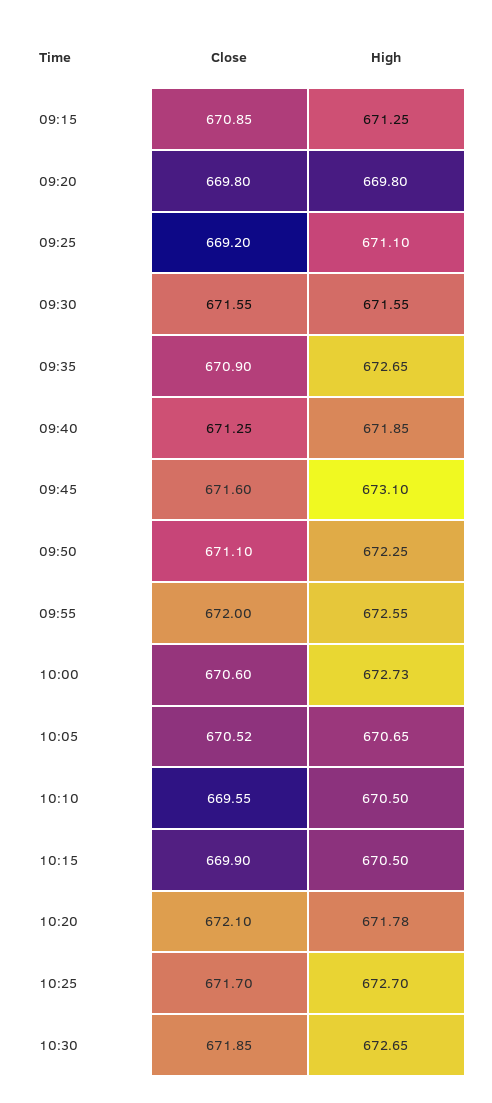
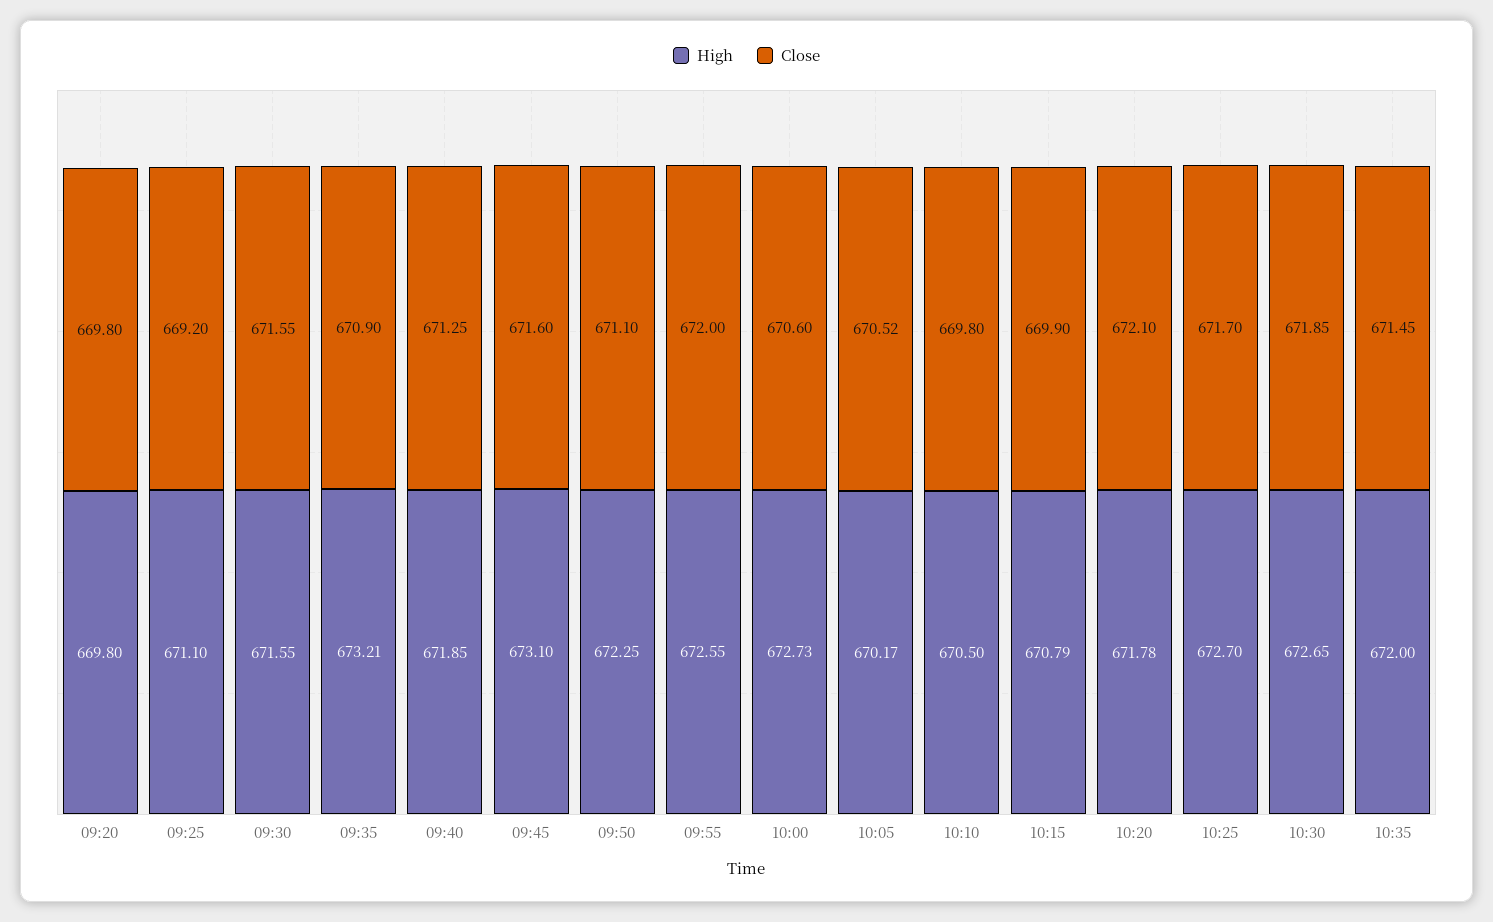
Close, 09:15: 670.85 -> none
High, 09:15: 671.25 -> none
High, 09:35: 672.65 -> 673.21
High, 10:05: 670.65 -> 670.17
Close, 10:10: 669.55 -> 669.8
High, 10:15: 670.5 -> 670.79
High, 10:35: none -> 672
Close, 10:35: none -> 671.45

